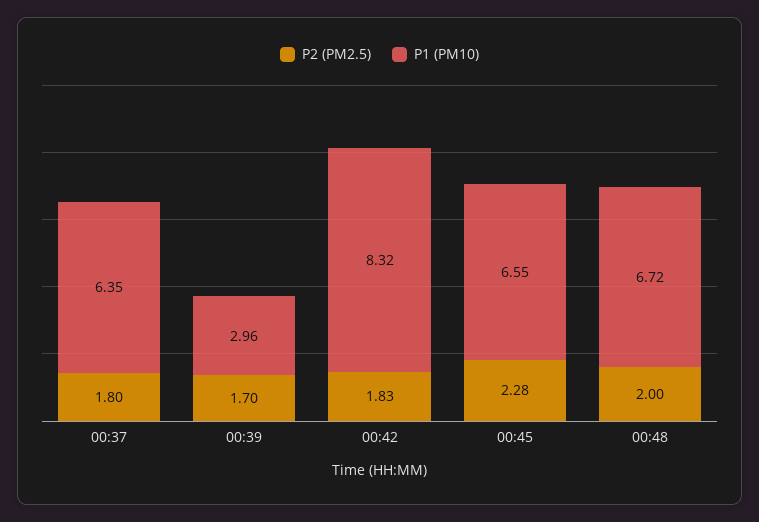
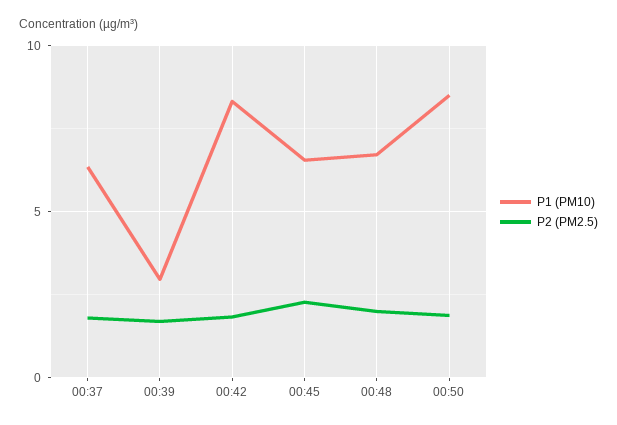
P1 (PM10), 00:50: none -> 8.5
P2 (PM2.5), 00:50: none -> 2

